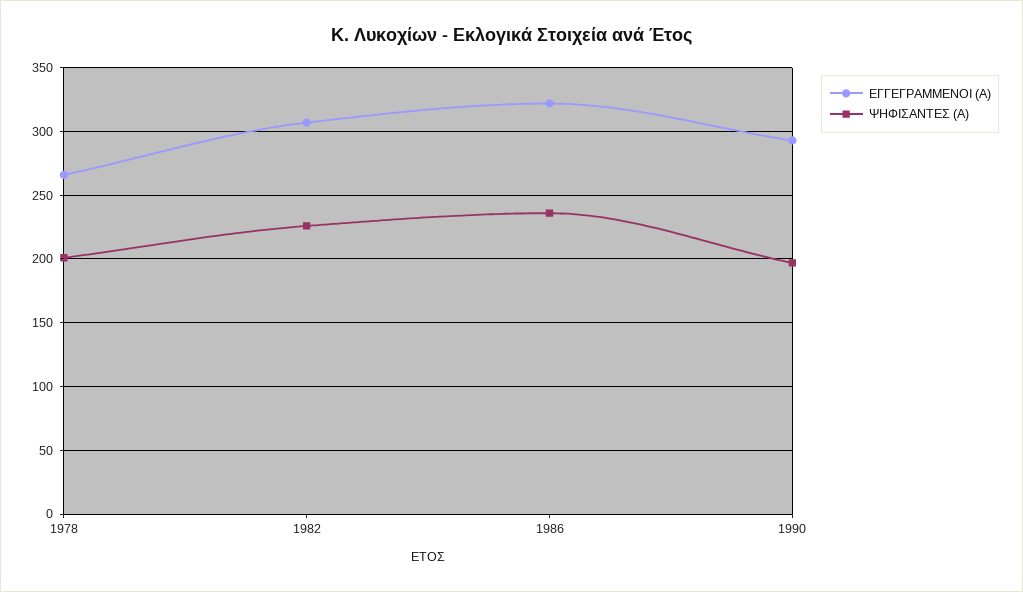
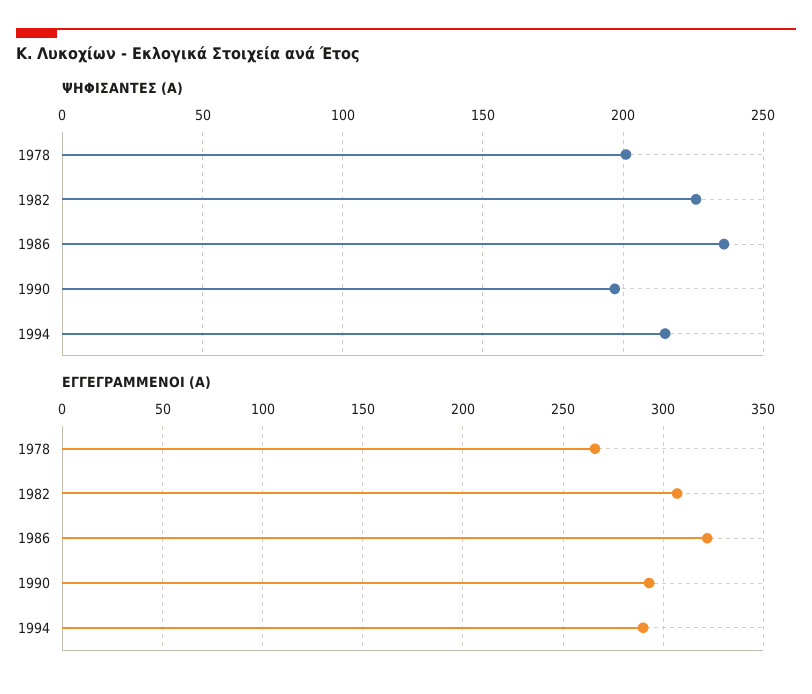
ΨΗΦΙΣΑΝΤΕΣ (Α), 1994: none -> 215
ΕΓΓΕΓΡΑΜΜΕΝΟΙ (Α), 1994: none -> 290

